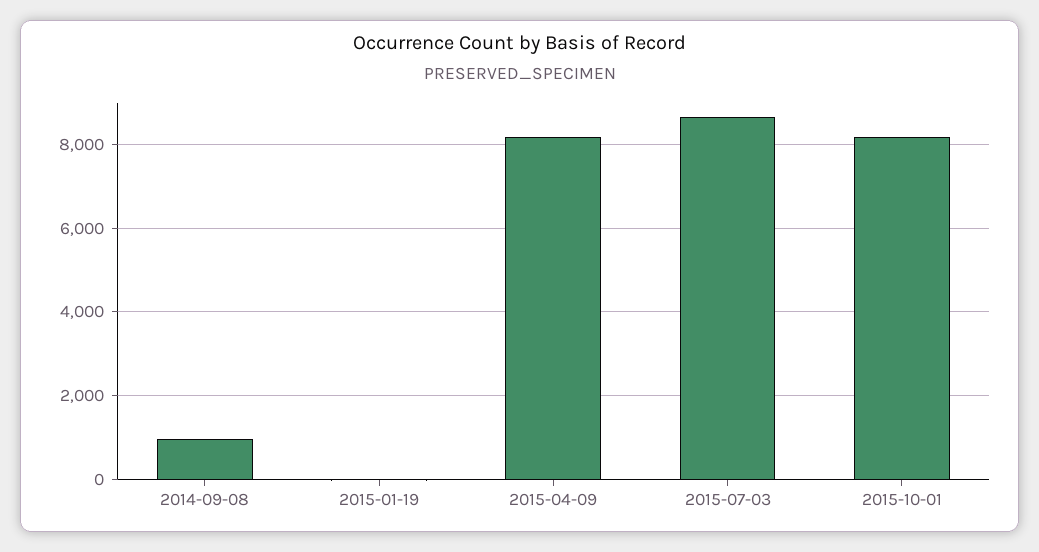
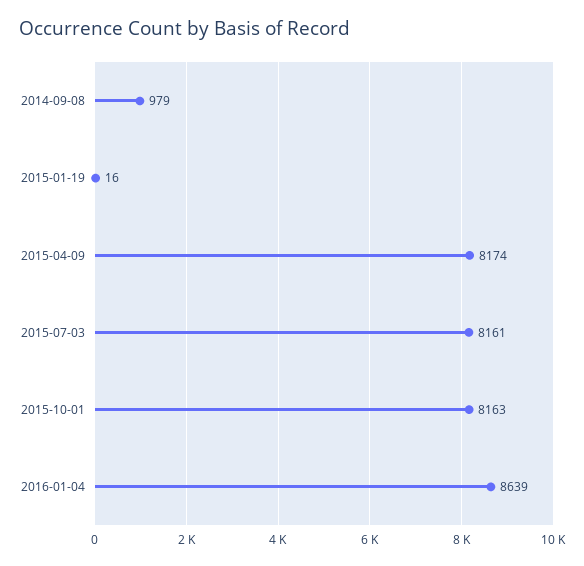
2015-07-03: 8600 -> 8161
2016-01-04: none -> 8639

